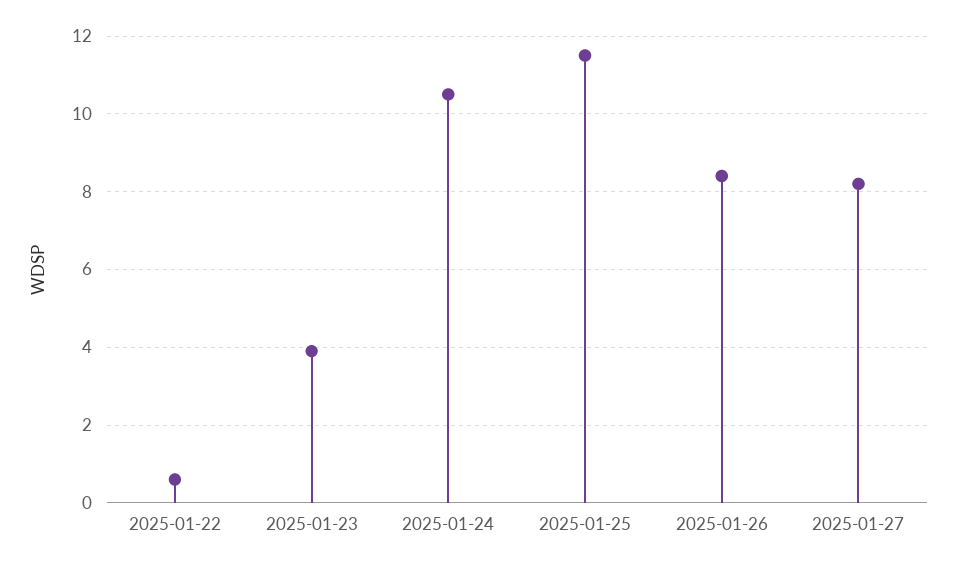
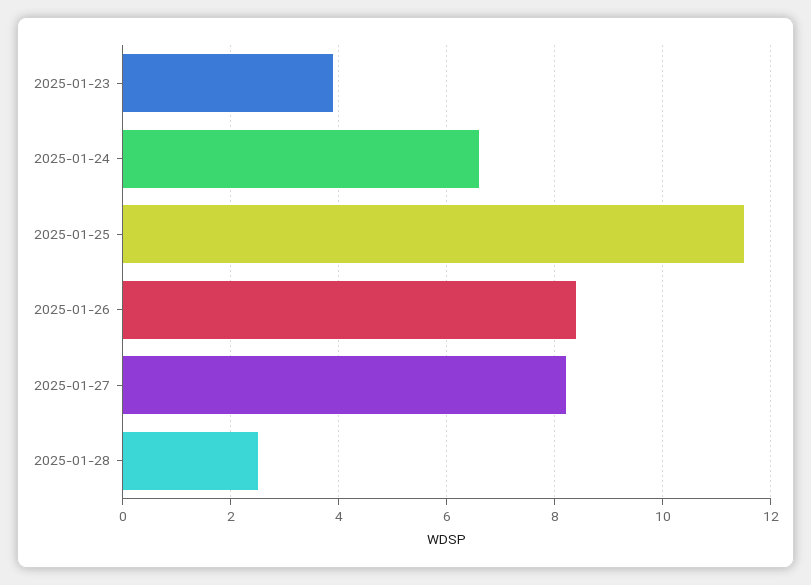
2025-01-22: 0.5 -> none
2025-01-24: 10.5 -> 6.5
2025-01-28: none -> 2.5

